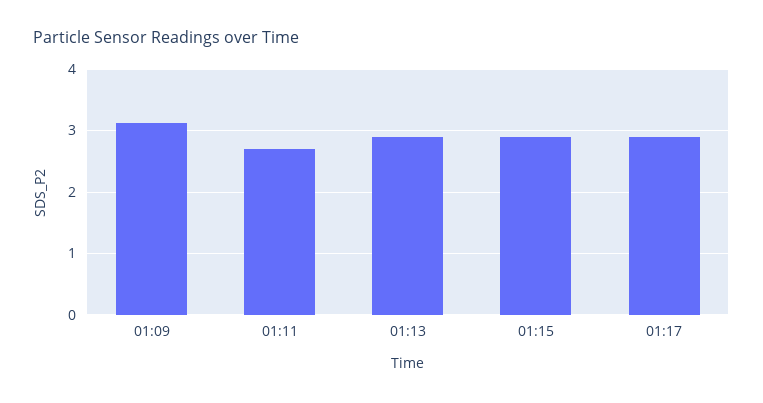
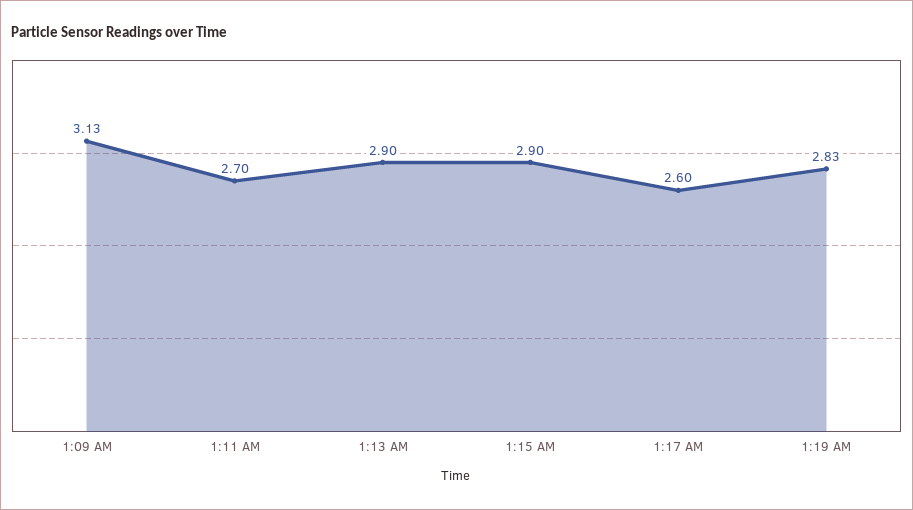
01:17: 2.9 -> 2.6
1:19 AM: none -> 2.83

